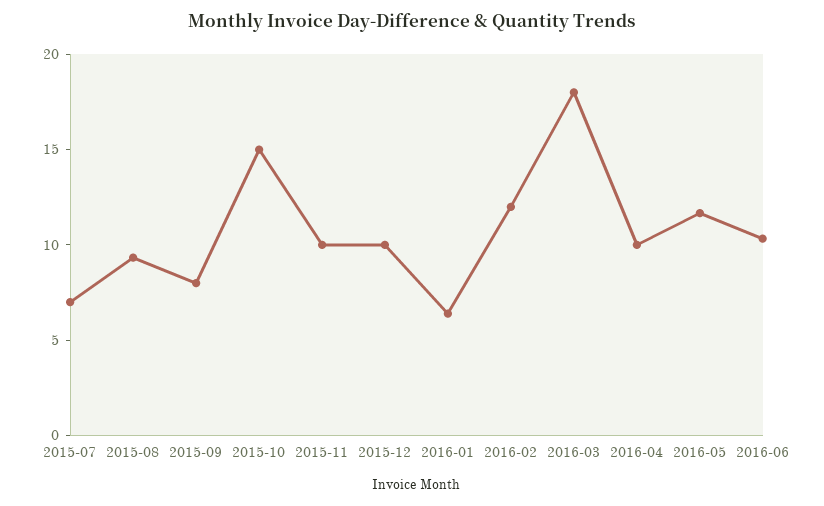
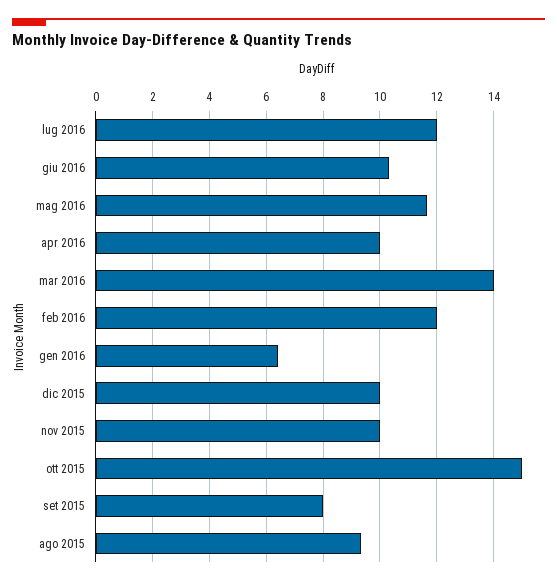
2015-07: 7 -> none
2016-03: 18 -> 14
lug 2016: none -> 12

